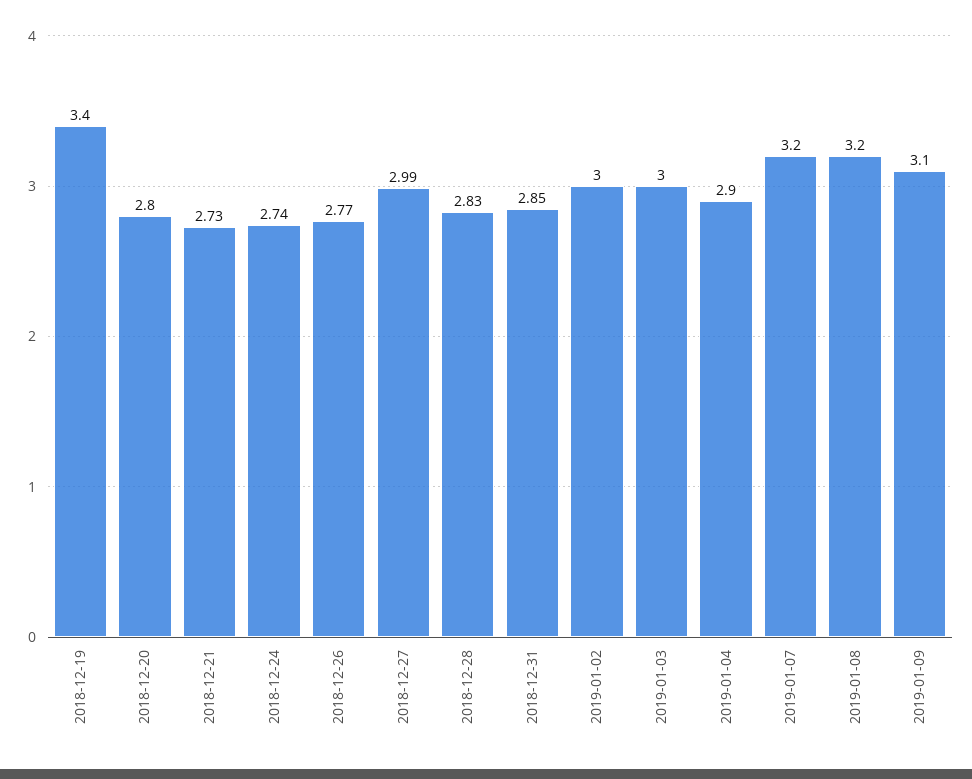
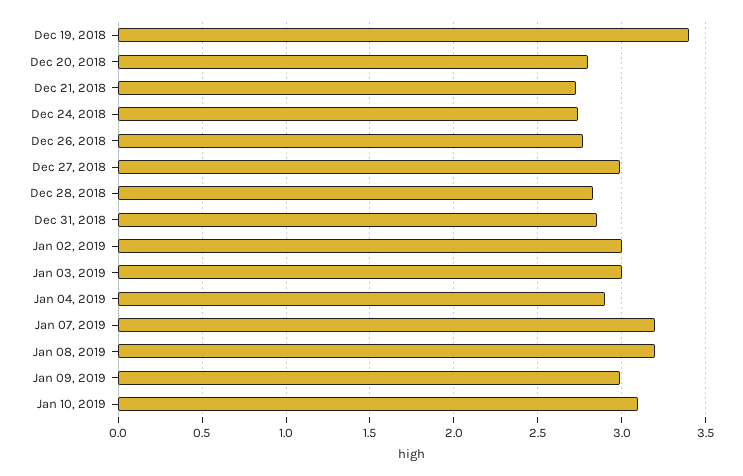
2019-01-09: 3.1 -> 3
Jan 10, 2019: none -> 3.1

